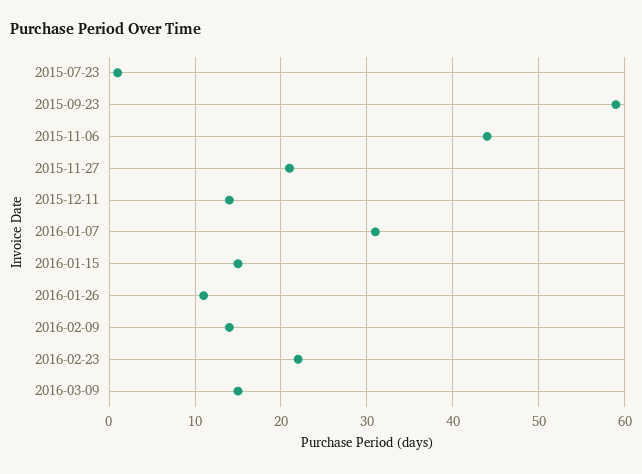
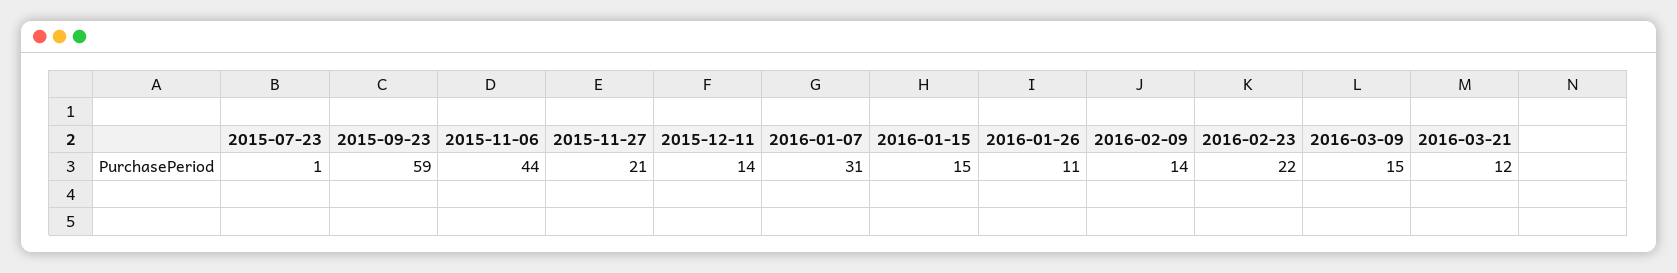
2016-03-21: none -> 12

